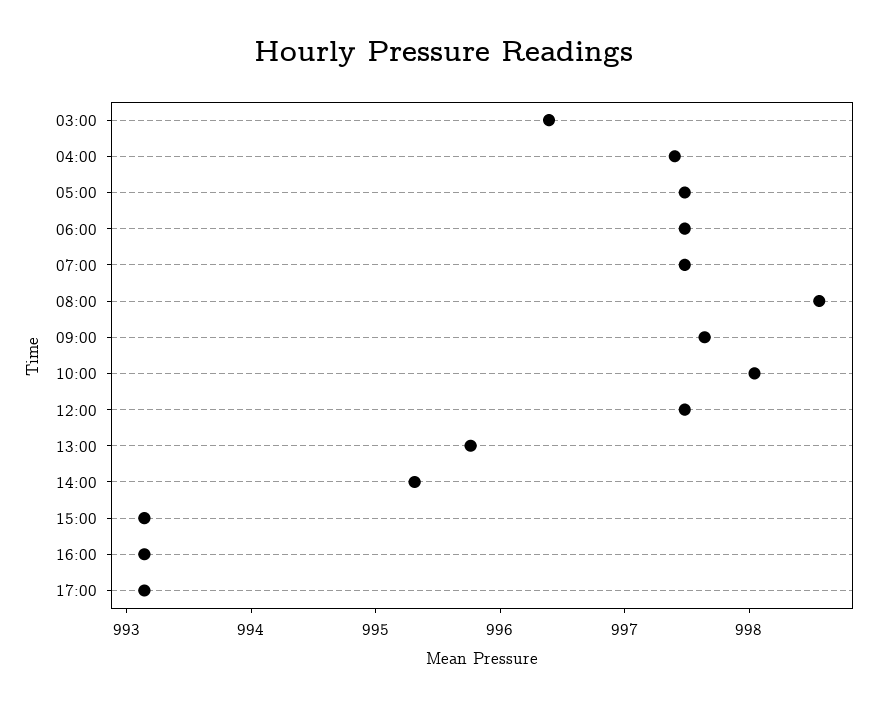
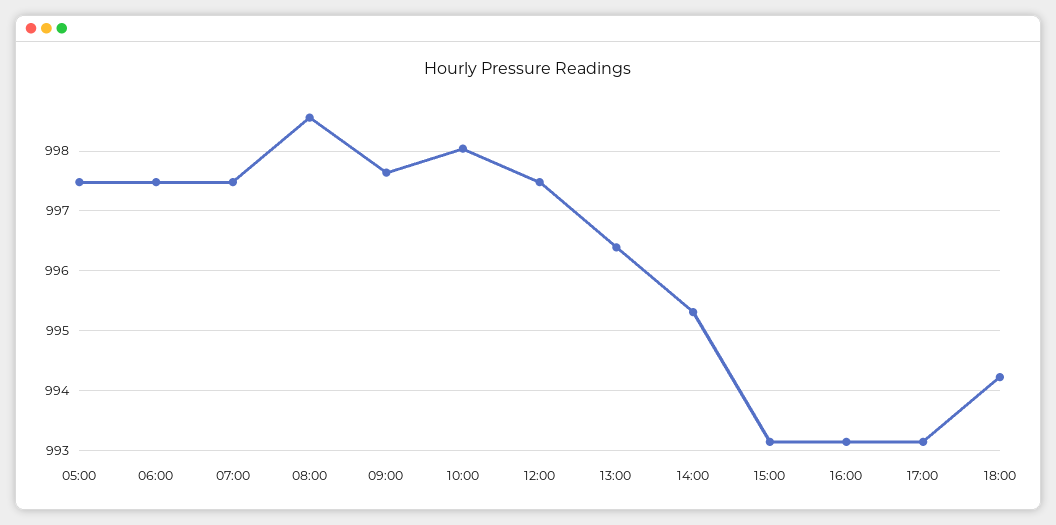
03:00: 996.4 -> none
04:00: 997.4 -> none
13:00: 995.8 -> 996.4
18:00: none -> 994.2

